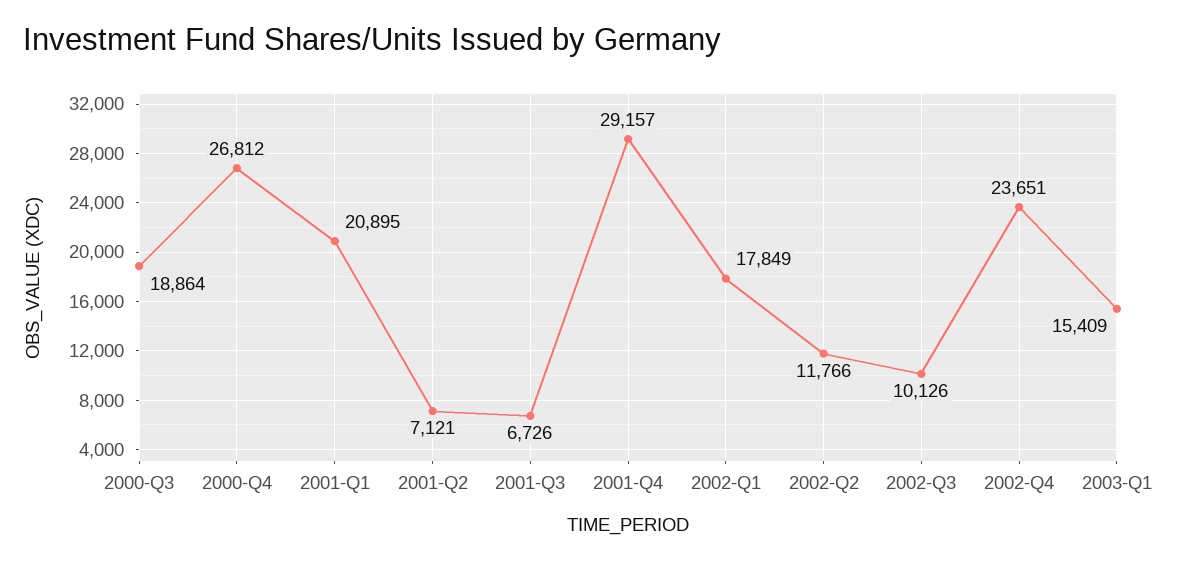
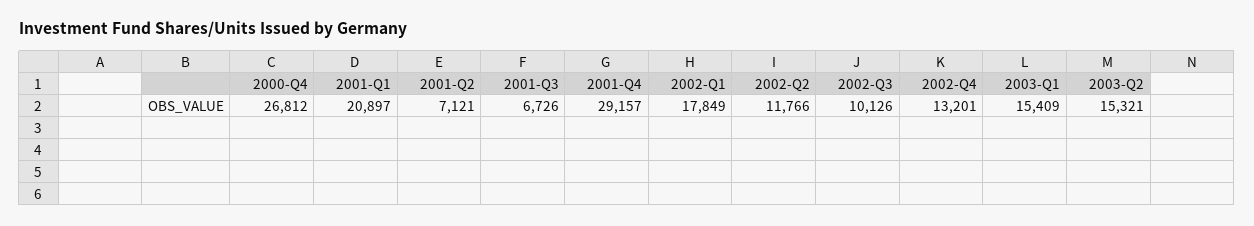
2000-Q3: 18864 -> none
2001-Q1: 20895 -> 20897
2002-Q4: 23651 -> 13201
2003-Q2: none -> 15321

